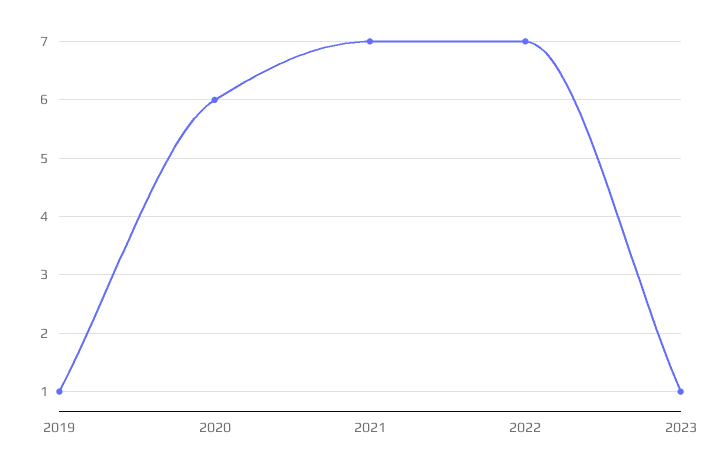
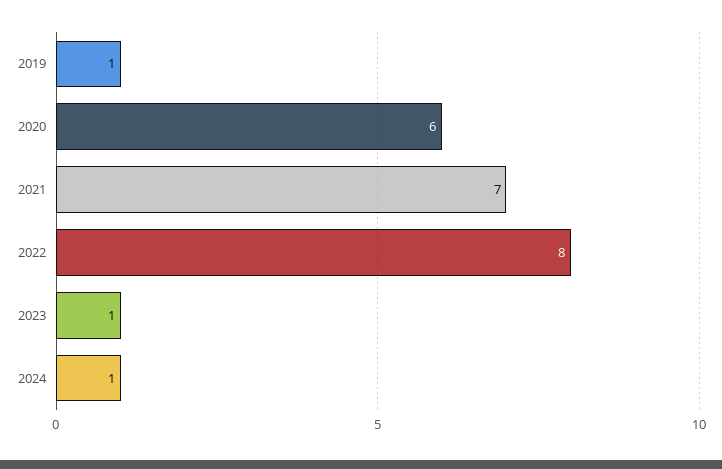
2022: 7 -> 8
2024: none -> 1

